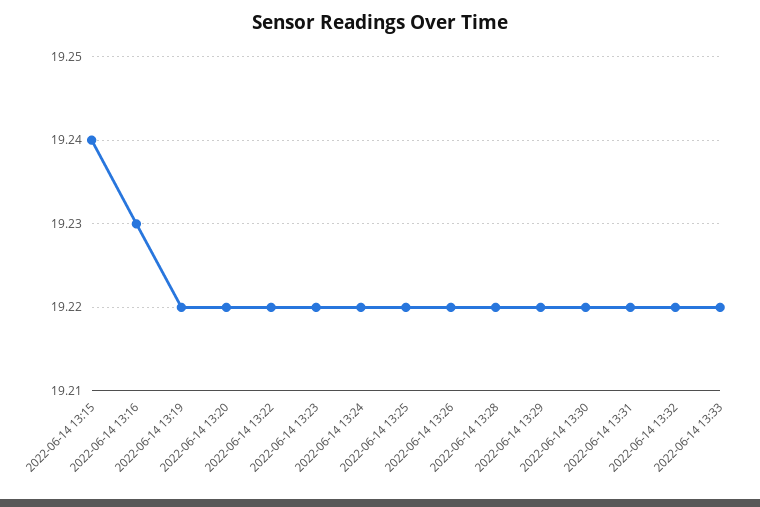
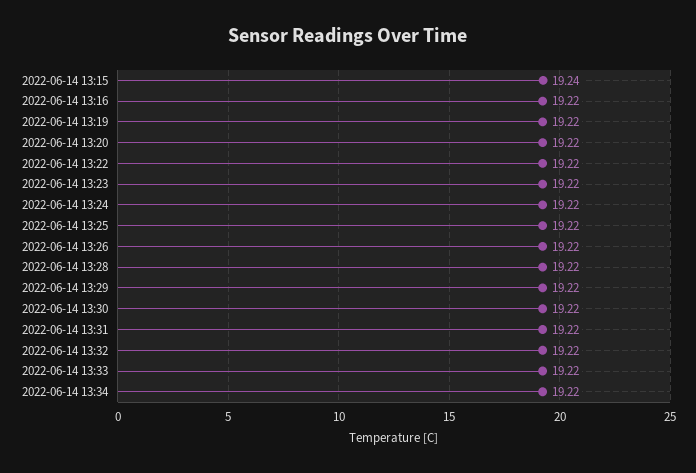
2022-06-14 13:16: 19.23 -> 19.22
2022-06-14 13:34: none -> 19.22

